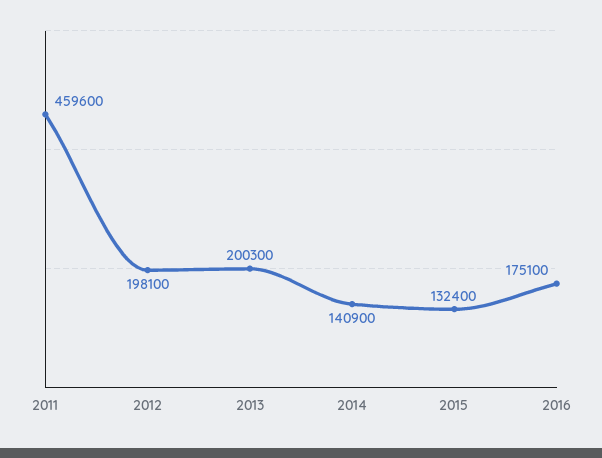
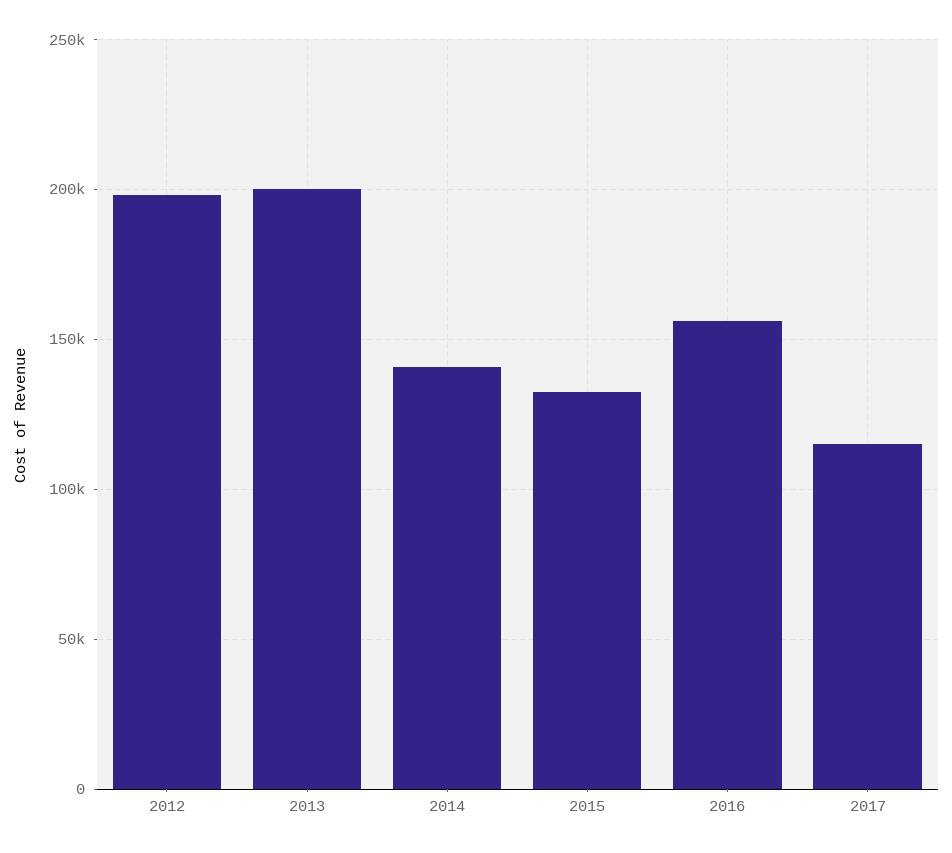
2011: 459600 -> none
2016: 175100 -> 155000
2017: none -> 115000

